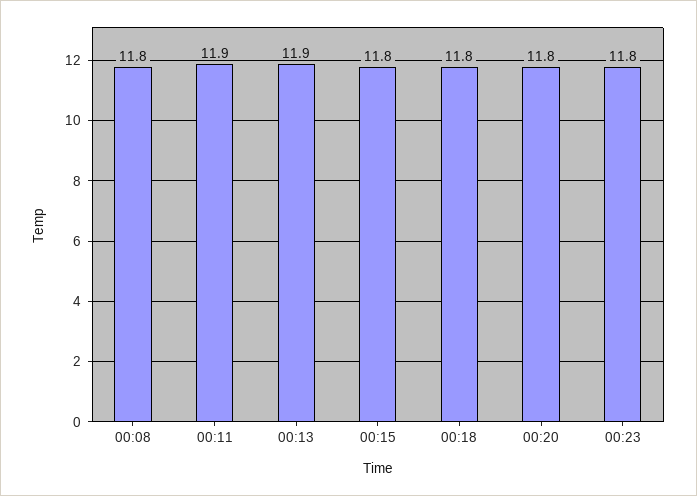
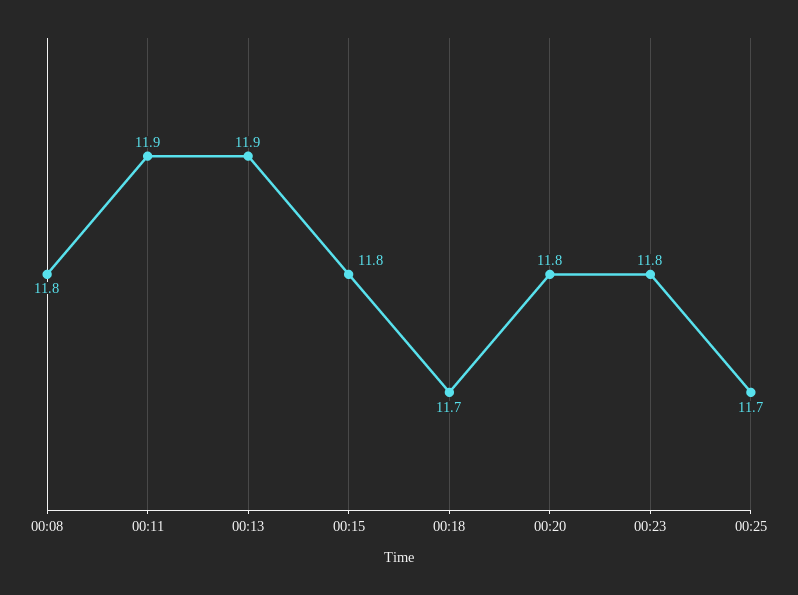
00:18: 11.8 -> 11.7
00:25: none -> 11.7

